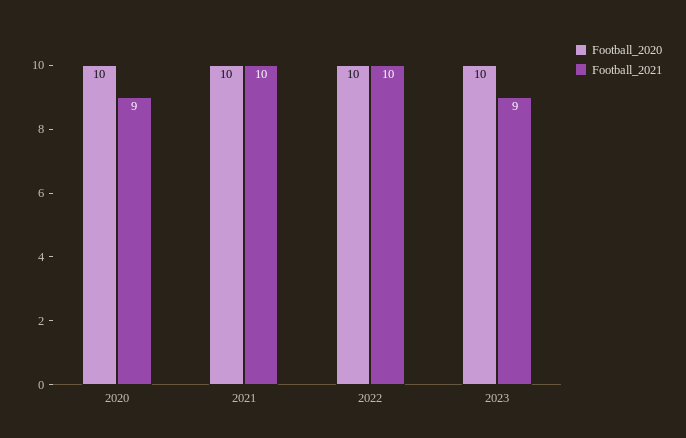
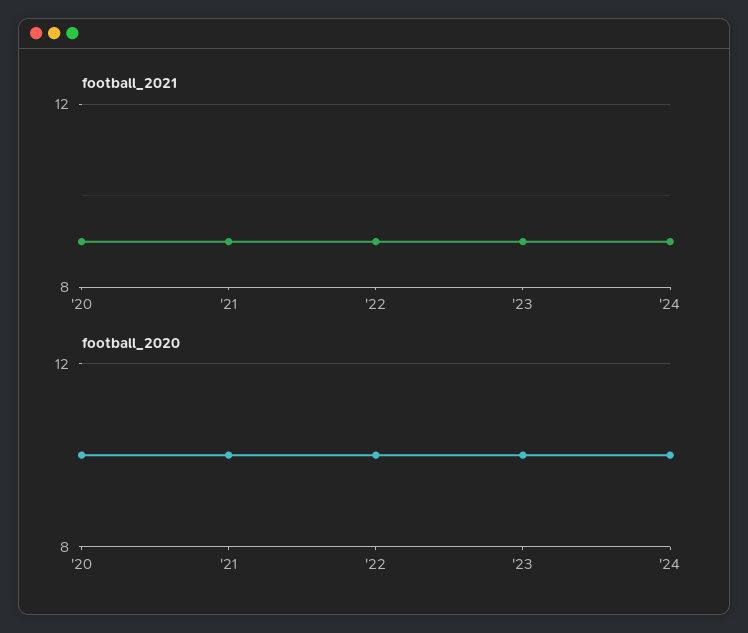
Football_2021, 2021: 10 -> 9
Football_2021, 2022: 10 -> 9
Football_2021, '24: none -> 9
Football_2020, '24: none -> 10

